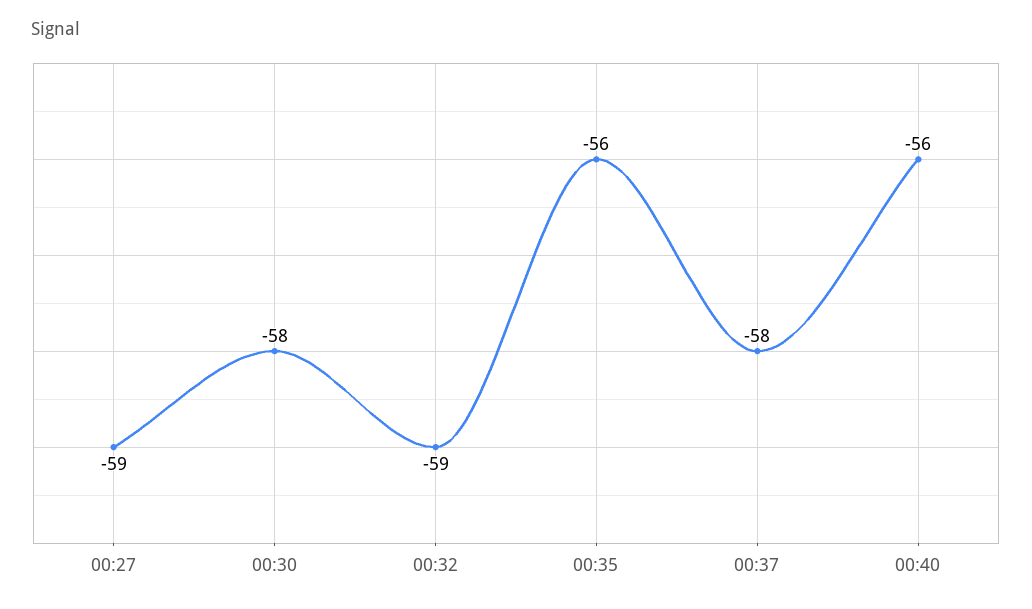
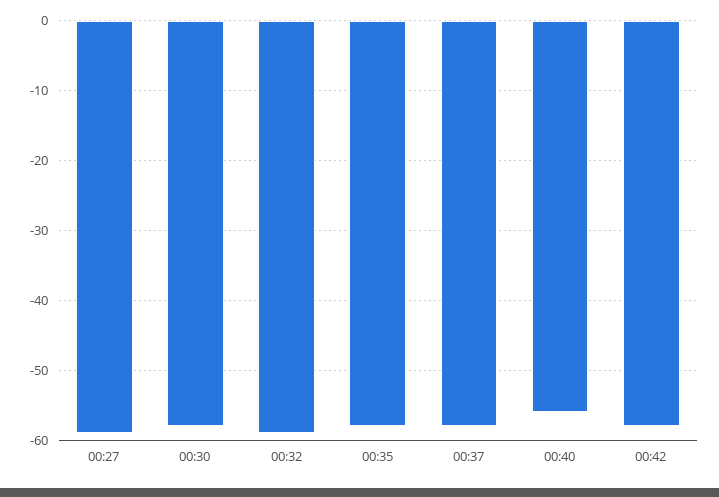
00:35: -56 -> -58
00:42: none -> -58

